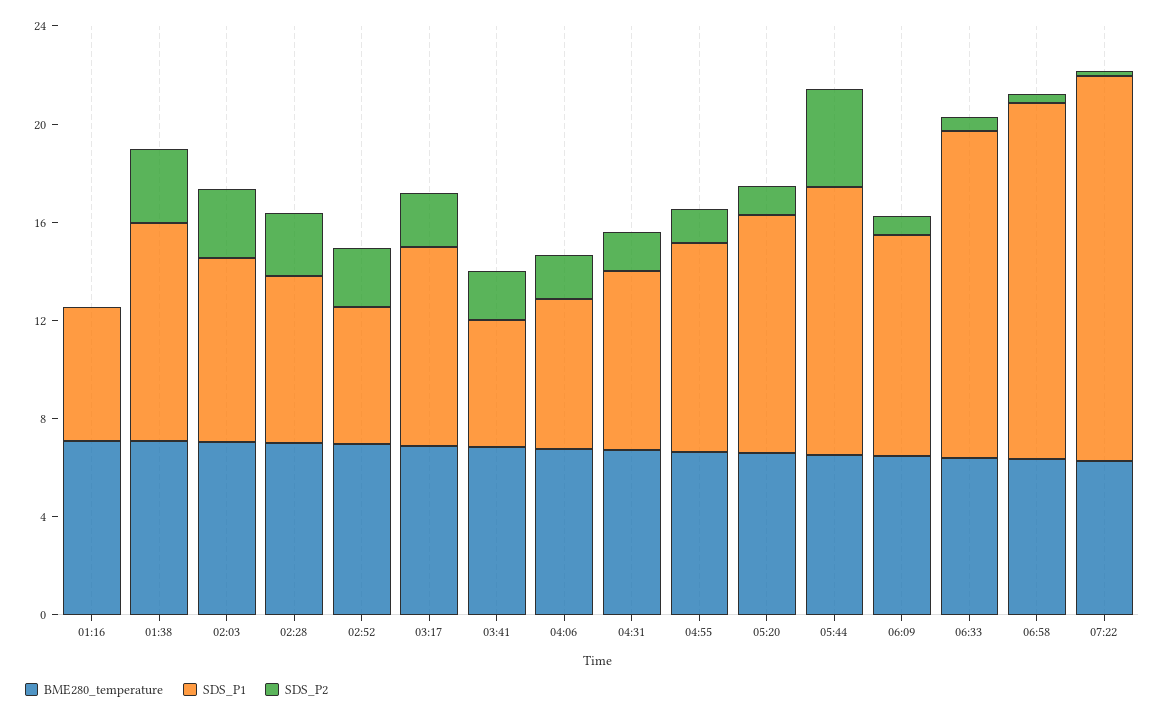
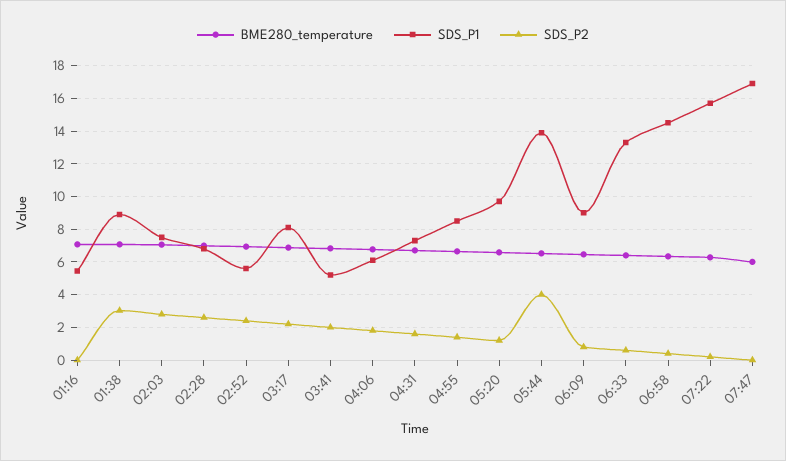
SDS_P1, 05:44: 11 -> 14
BME280_temperature, 07:47: none -> 6
SDS_P1, 07:47: none -> 17
SDS_P2, 07:47: none -> 0

